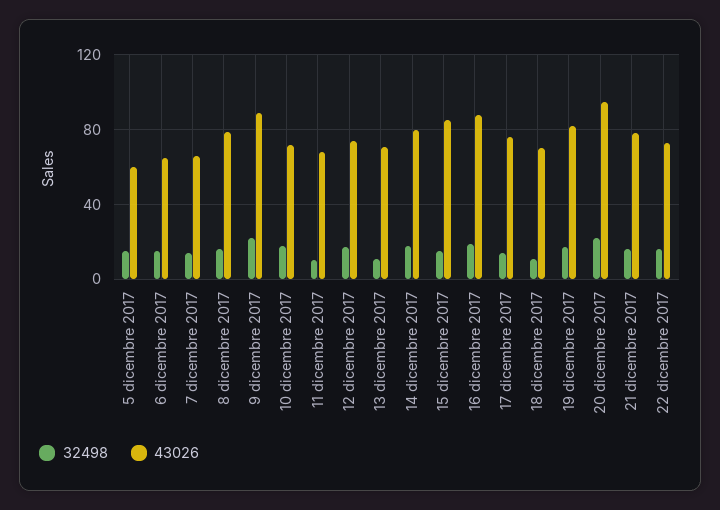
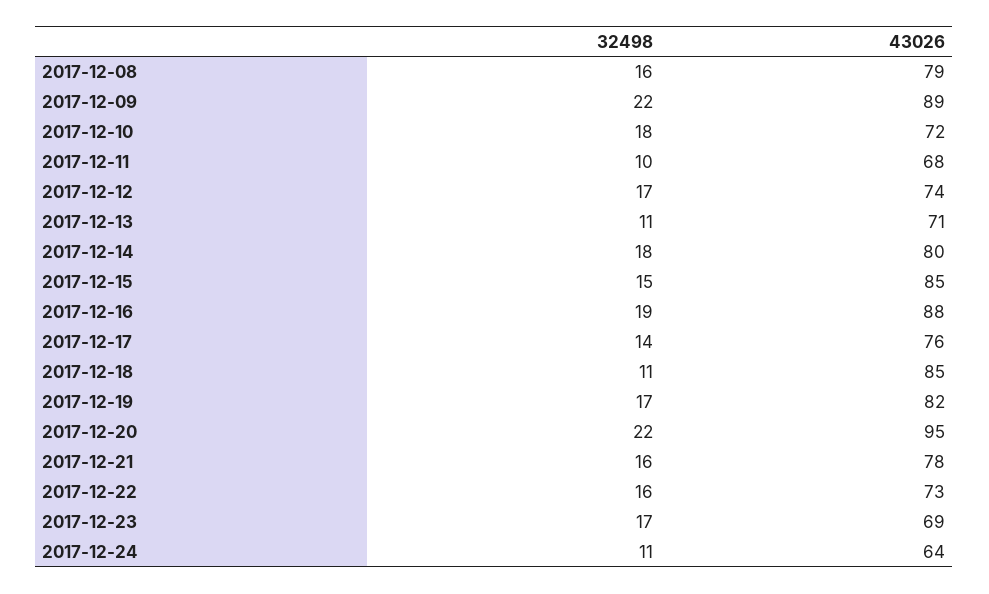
32498, 5 dicembre 2017: 15 -> none
43026, 5 dicembre 2017: 60 -> none
32498, 6 dicembre 2017: 15 -> none
43026, 6 dicembre 2017: 65 -> none
32498, 7 dicembre 2017: 15 -> none
43026, 7 dicembre 2017: 65 -> none
43026, 18 dicembre 2017: 70 -> 85
32498, 2017-12-23: none -> 17
43026, 2017-12-23: none -> 69
32498, 2017-12-24: none -> 11
43026, 2017-12-24: none -> 64

